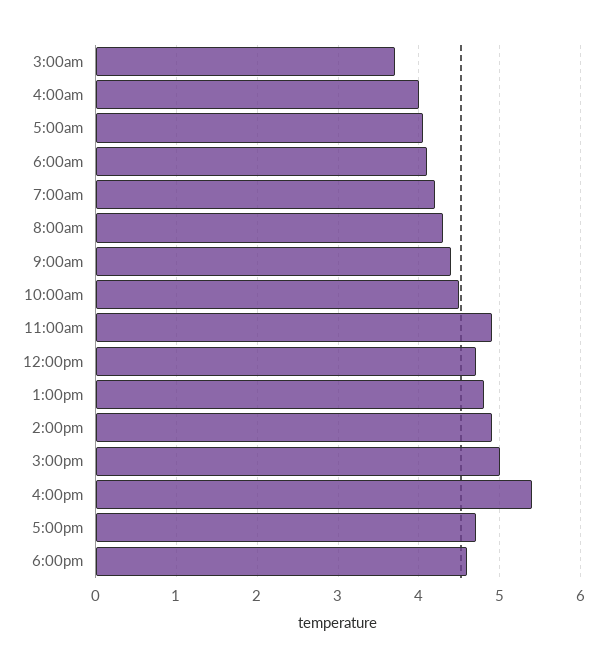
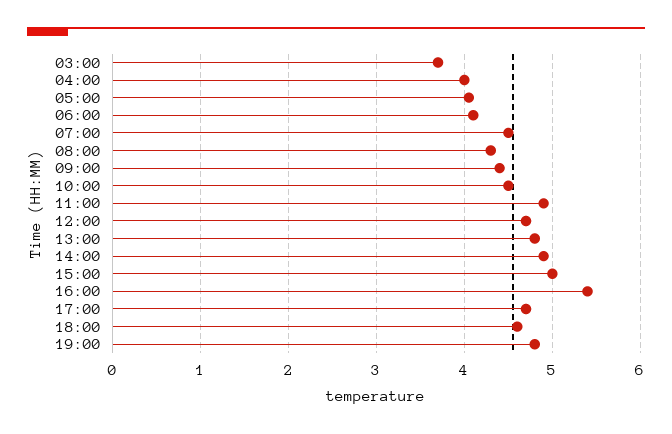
7:00am: 4.2 -> 4.5
19:00: none -> 4.8

